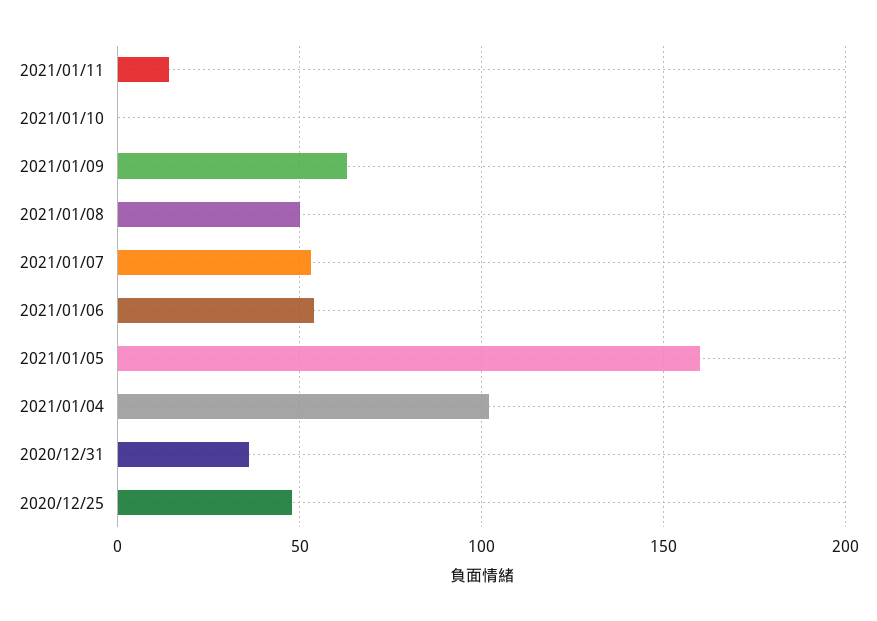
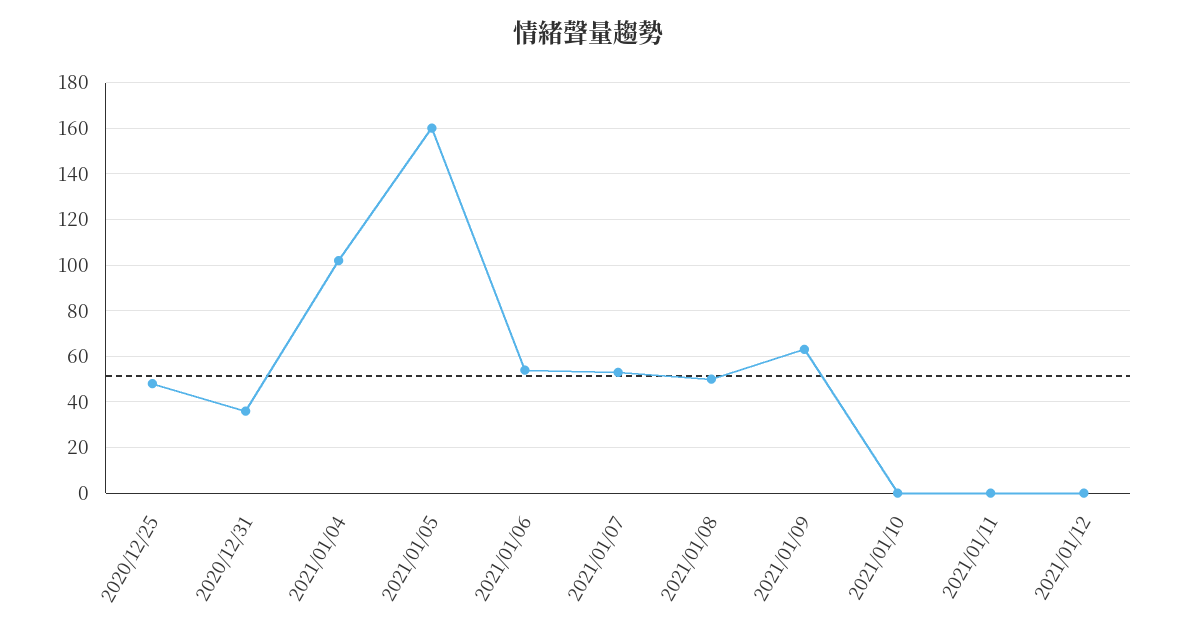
2021/01/11: 15 -> 0
2021/01/12: none -> 0

